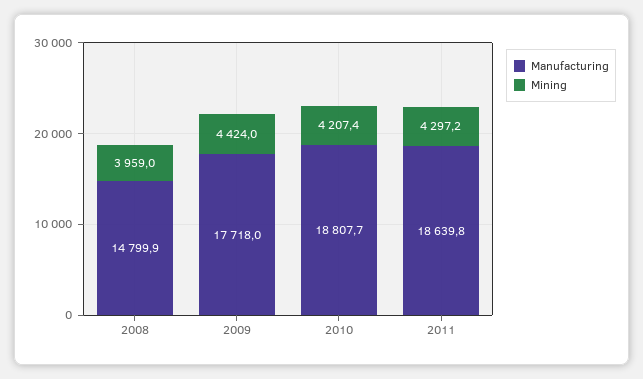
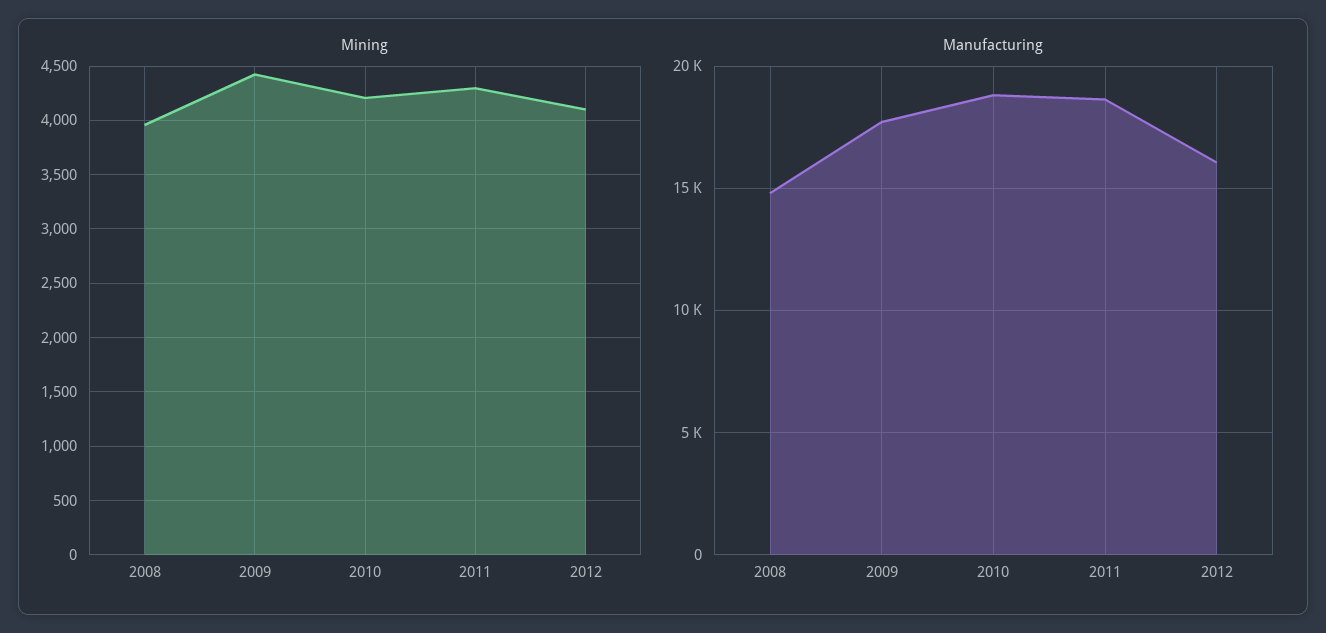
Mining, 2012: none -> 4100
Manufacturing, 2012: none -> 16000

